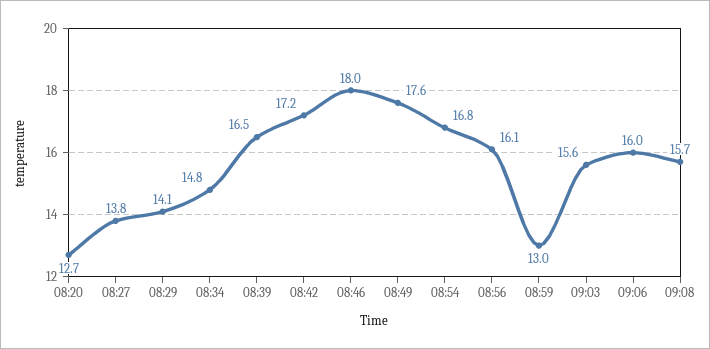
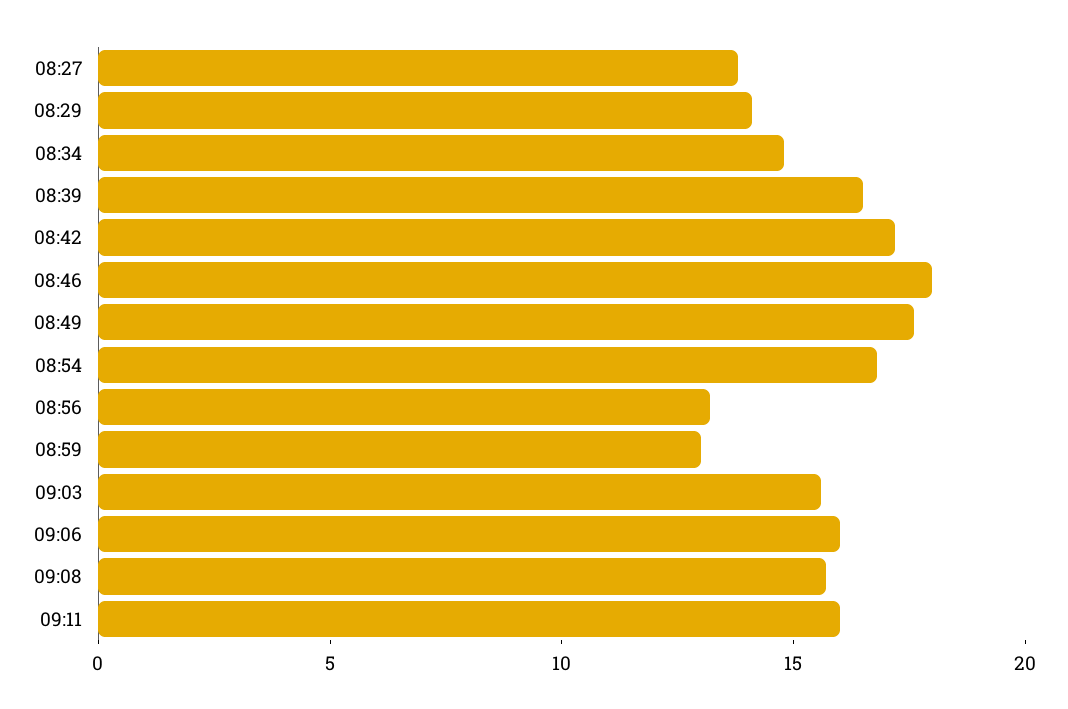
08:20: 12.7 -> none
08:56: 16.1 -> 13
09:11: none -> 16

